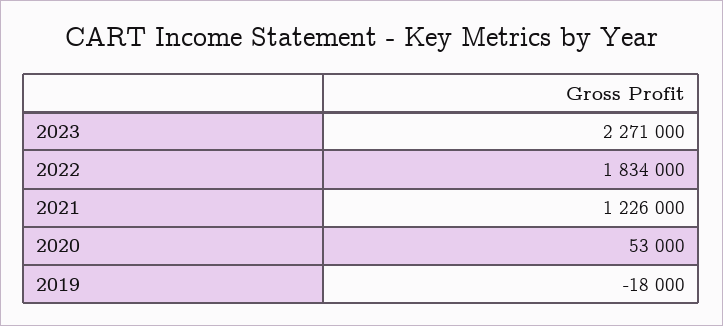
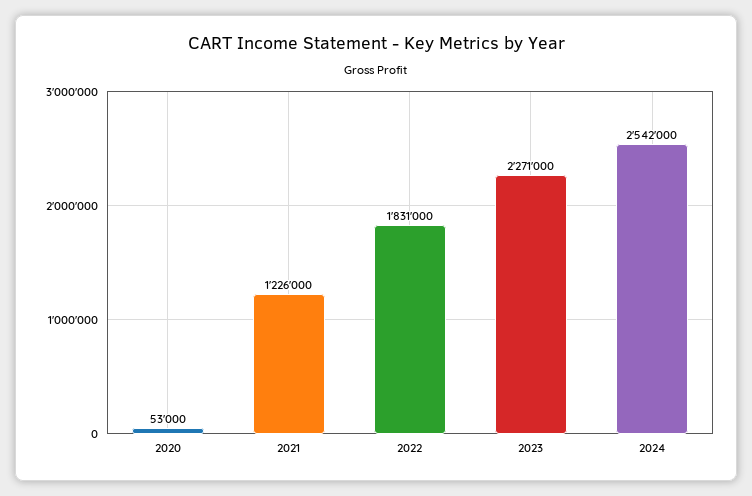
2022: 1834000 -> 1831000
2019: -18000 -> none
2024: none -> 2542000

